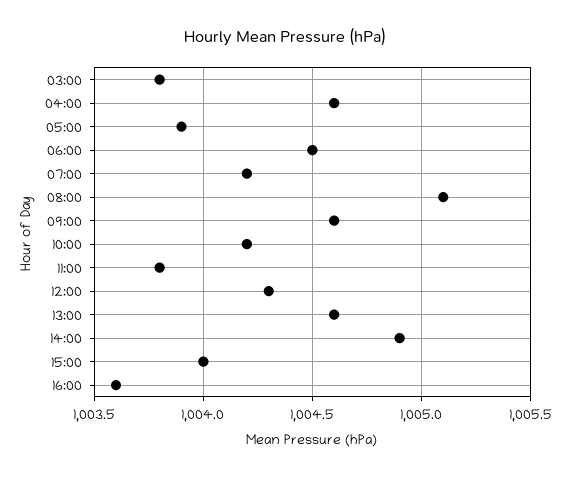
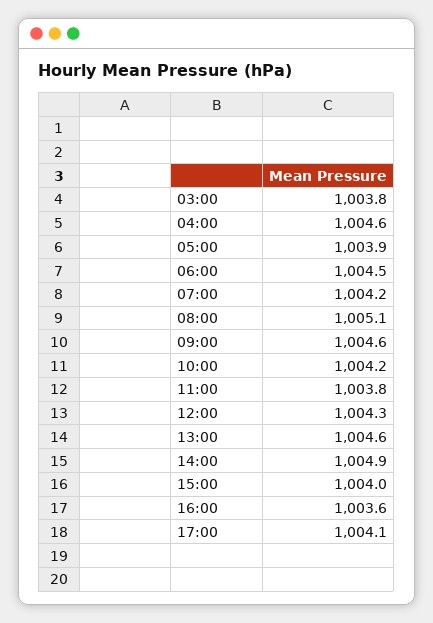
17:00: none -> 1004.1

